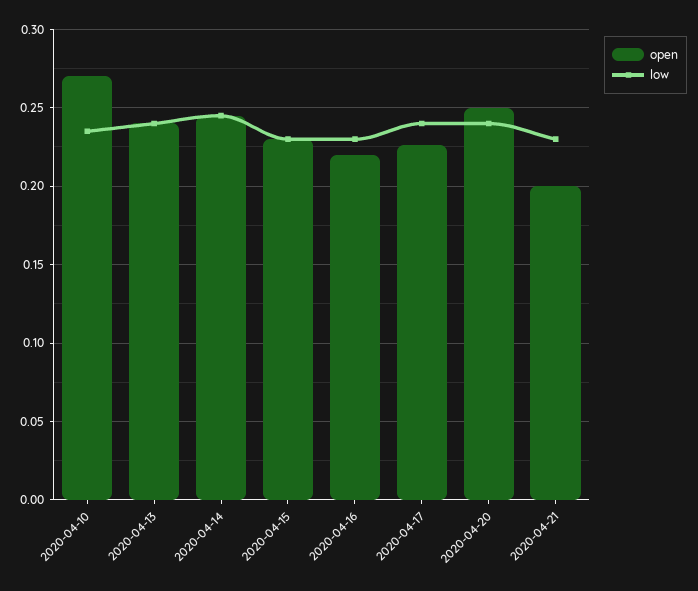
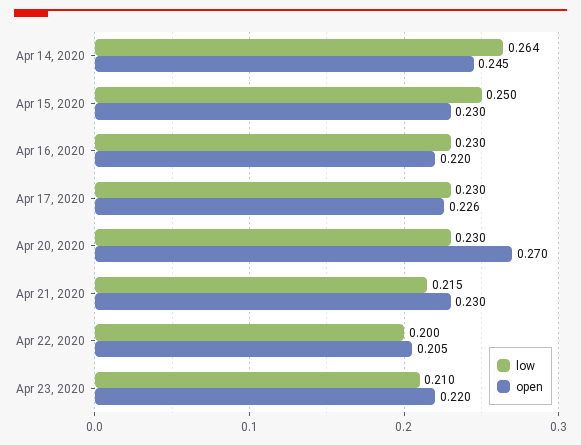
open, 2020-04-10: 0.27 -> none
low, 2020-04-10: 0.235 -> none
open, 2020-04-13: 0.24 -> none
low, 2020-04-13: 0.24 -> none
low, 2020-04-14: 0.245 -> 0.264
low, 2020-04-15: 0.23 -> 0.25
low, 2020-04-17: 0.24 -> 0.23
open, 2020-04-20: 0.25 -> 0.27
low, 2020-04-20: 0.24 -> 0.23
open, 2020-04-21: 0.2 -> 0.23
low, 2020-04-21: 0.23 -> 0.215
low, Apr 22, 2020: none -> 0.2
open, Apr 22, 2020: none -> 0.205
low, Apr 23, 2020: none -> 0.21
open, Apr 23, 2020: none -> 0.22

